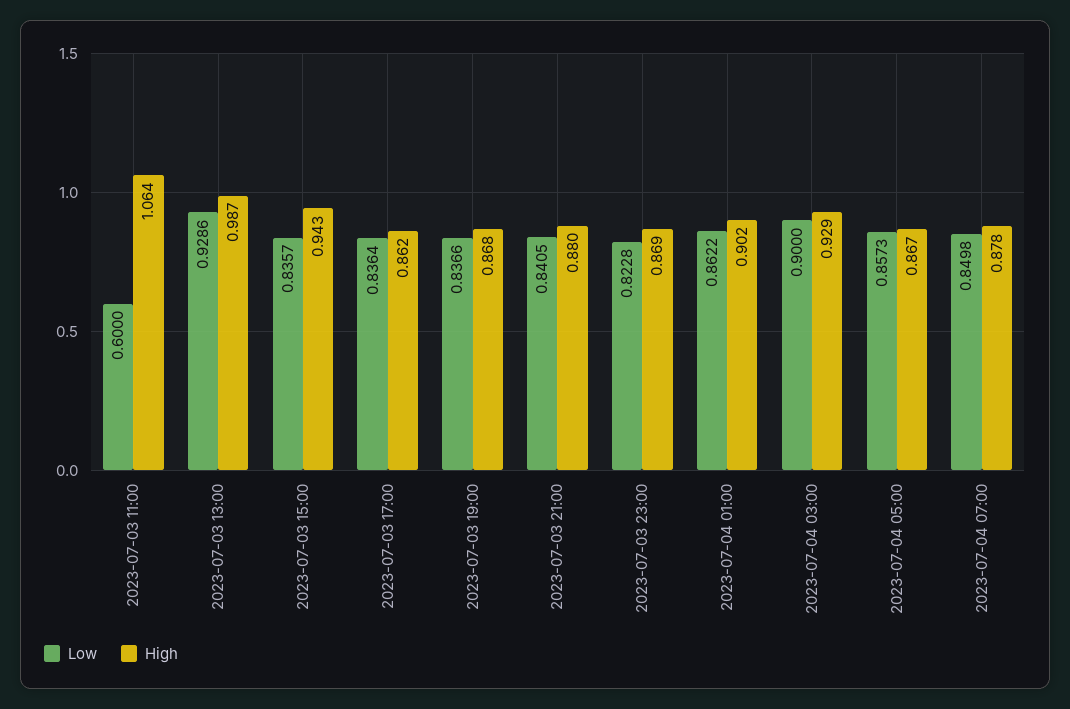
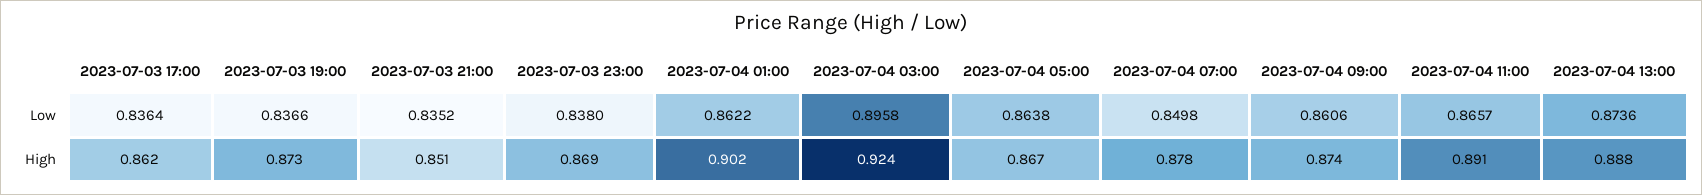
Low, 2023-07-03 11:00: 0.6 -> none
High, 2023-07-03 11:00: 1.064 -> none
Low, 2023-07-03 13:00: 0.9286 -> none
High, 2023-07-03 13:00: 0.987 -> none
Low, 2023-07-03 15:00: 0.8357 -> none
High, 2023-07-03 15:00: 0.943 -> none
High, 2023-07-03 19:00: 0.868 -> 0.873
Low, 2023-07-03 21:00: 0.8405 -> 0.8352
High, 2023-07-03 21:00: 0.88 -> 0.851
Low, 2023-07-03 23:00: 0.8228 -> 0.838
Low, 2023-07-04 03:00: 0.9 -> 0.8958
High, 2023-07-04 03:00: 0.929 -> 0.924
Low, 2023-07-04 05:00: 0.8573 -> 0.8638
Low, 2023-07-04 09:00: none -> 0.8606
Low, 2023-07-04 11:00: none -> 0.8657
Low, 2023-07-04 13:00: none -> 0.8736
High, 2023-07-04 09:00: none -> 0.874
High, 2023-07-04 11:00: none -> 0.891
High, 2023-07-04 13:00: none -> 0.888

